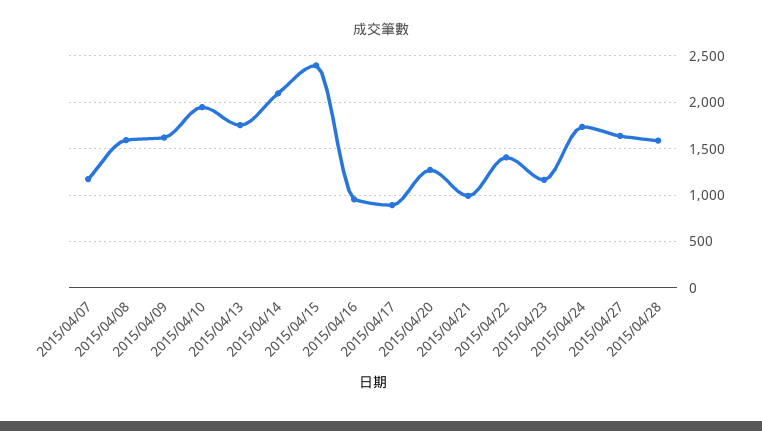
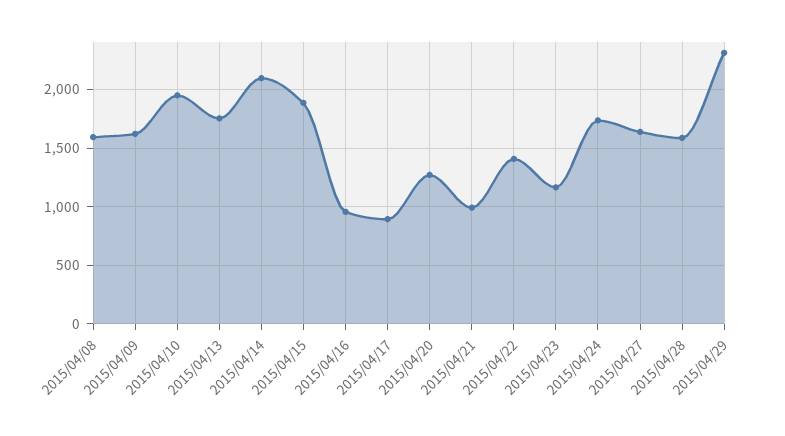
2015/04/07: 1200 -> none
2015/04/15: 2400 -> 1900
2015/04/29: none -> 2300

